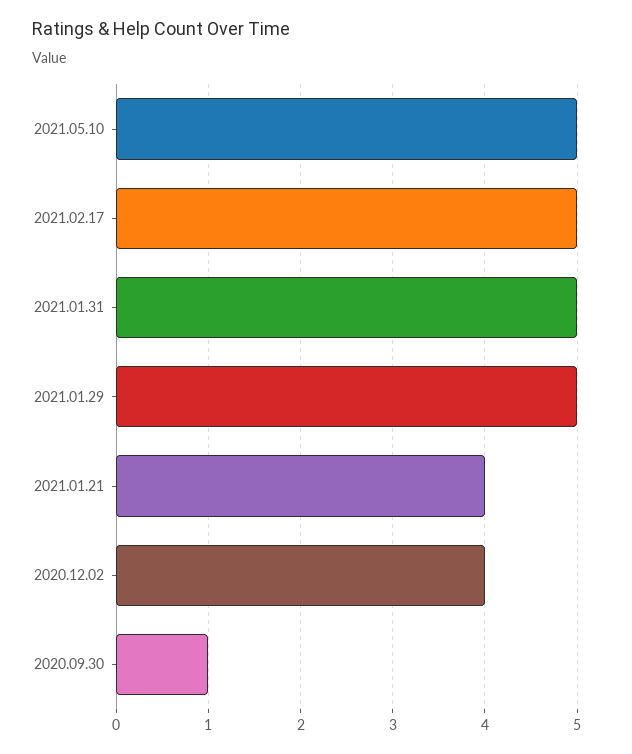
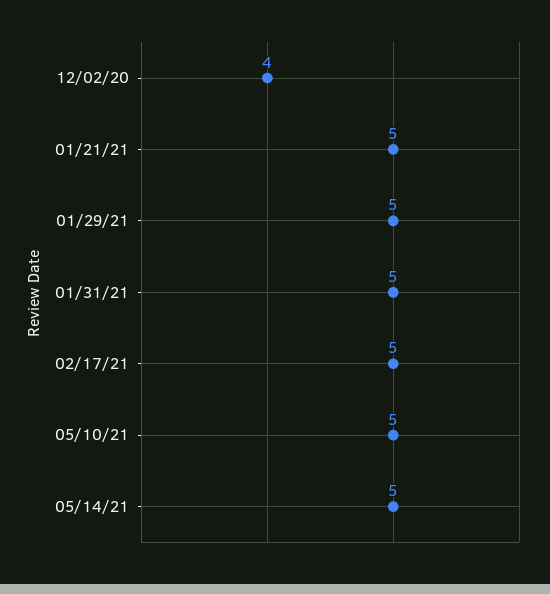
2021.01.21: 4 -> 5
2020.09.30: 1 -> none
05/14/21: none -> 5

